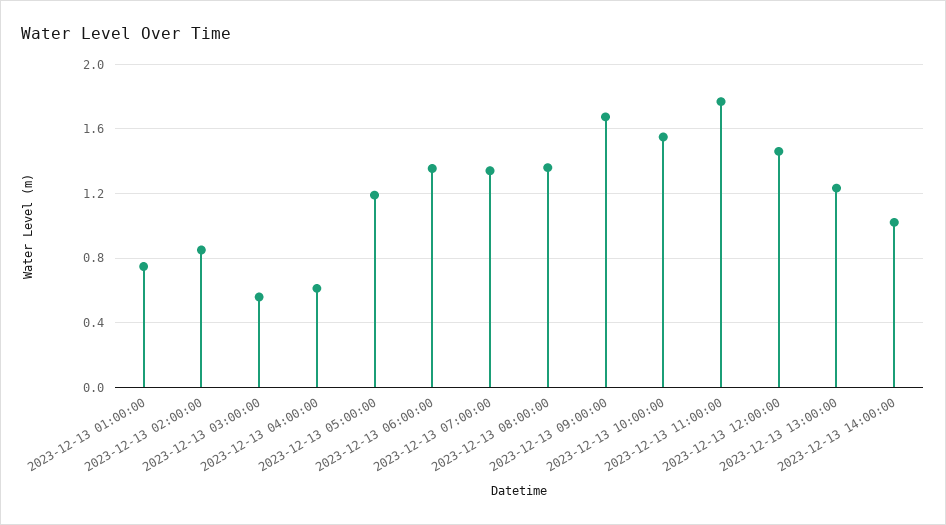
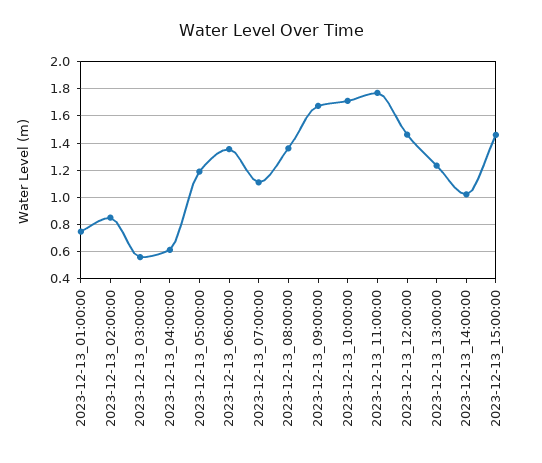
2023-12-13 07:00:00: 1.35 -> 1.1
2023-12-13 10:00:00: 1.55 -> 1.7
2023-12-13_15:00:00: none -> 1.45

